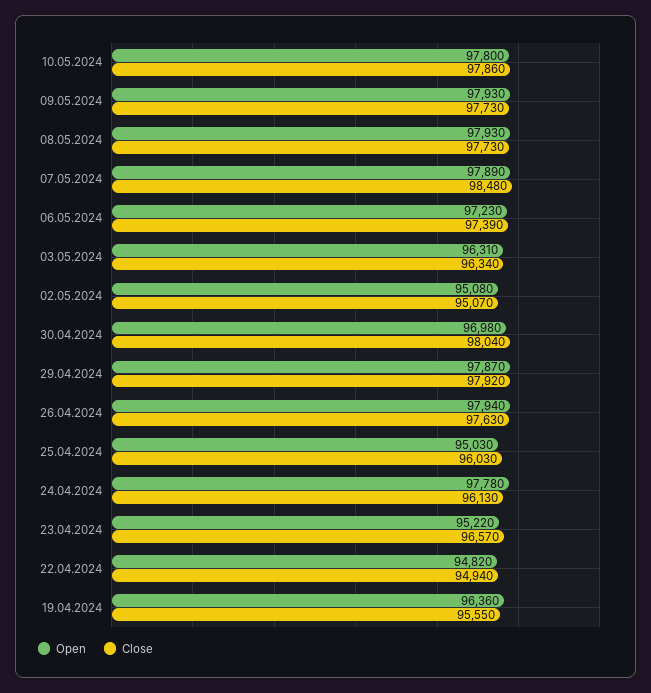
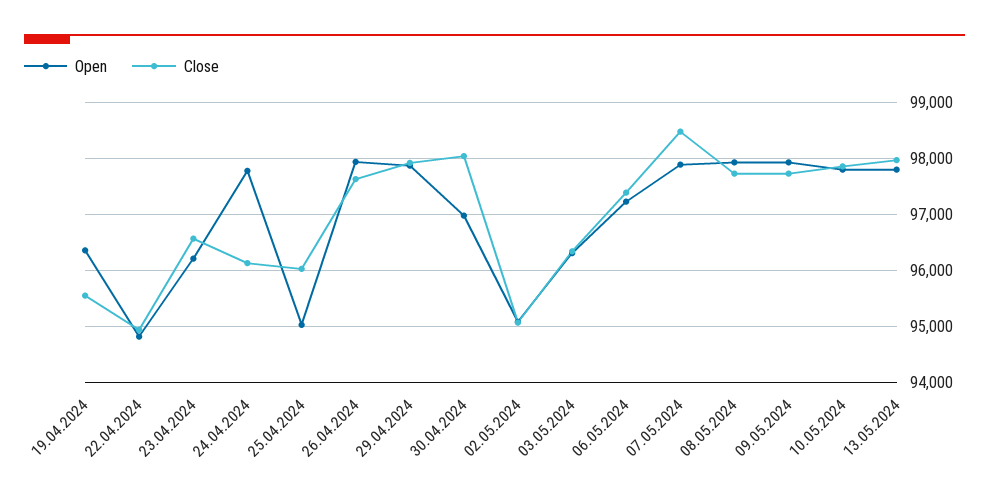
Open, 23.04.2024: 95220 -> 96200
Open, 13.05.2024: none -> 97800
Close, 13.05.2024: none -> 98000

